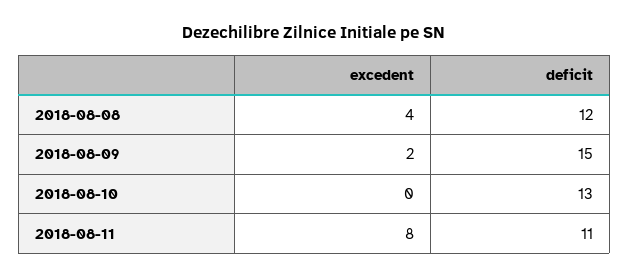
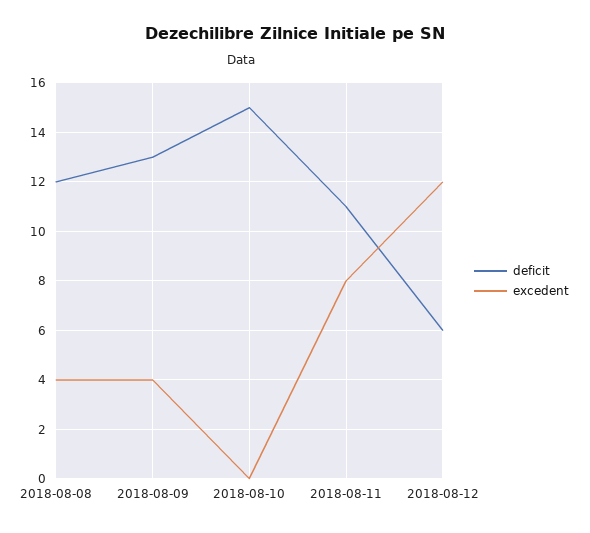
excedent, 2018-08-09: 2 -> 4
deficit, 2018-08-09: 15 -> 13
deficit, 2018-08-10: 13 -> 15
deficit, 2018-08-12: none -> 6
excedent, 2018-08-12: none -> 12

